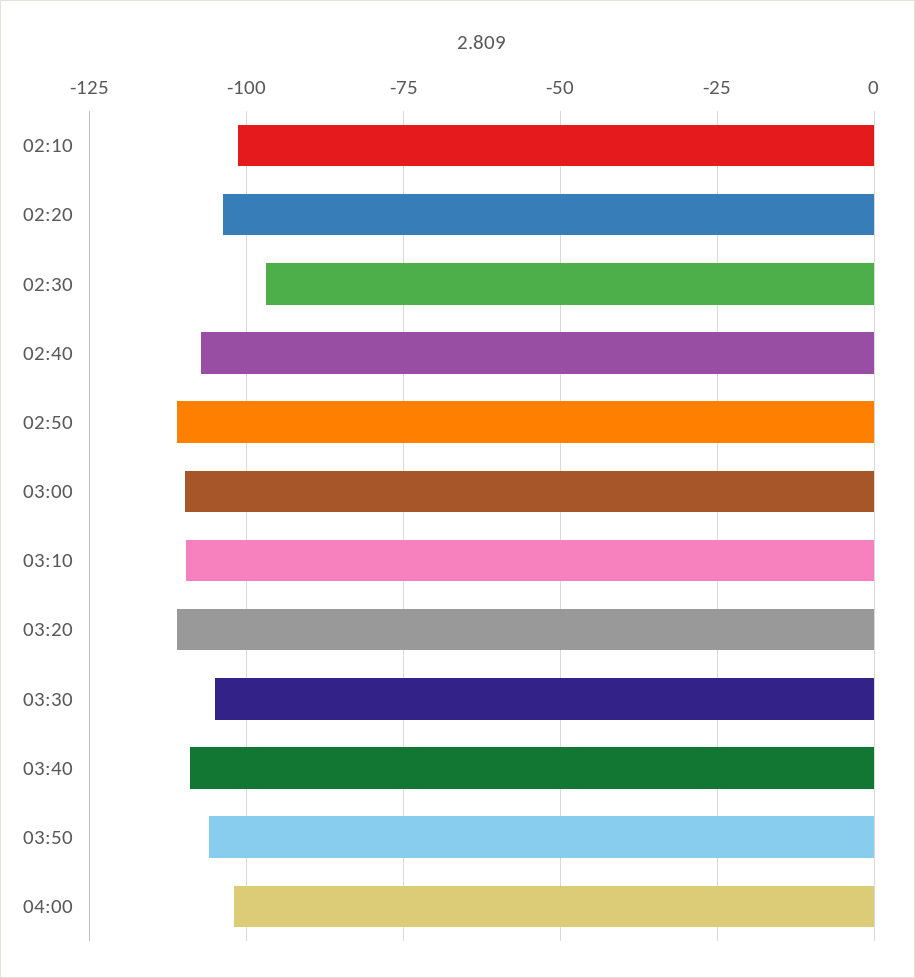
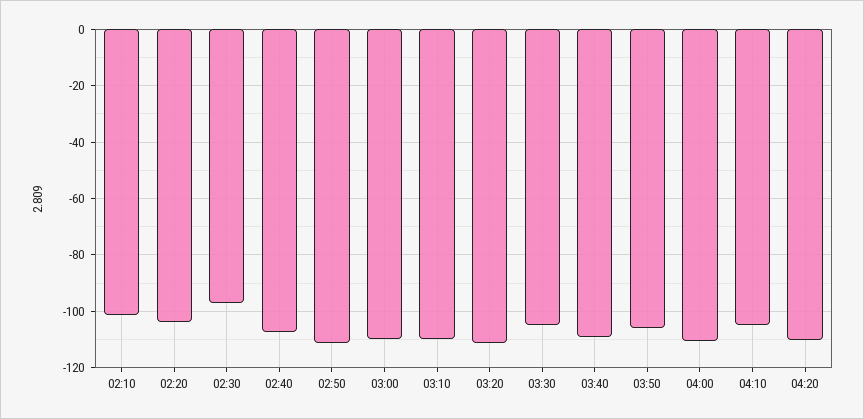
04:00: -102.5 -> -110
04:10: none -> -105
04:20: none -> -110

